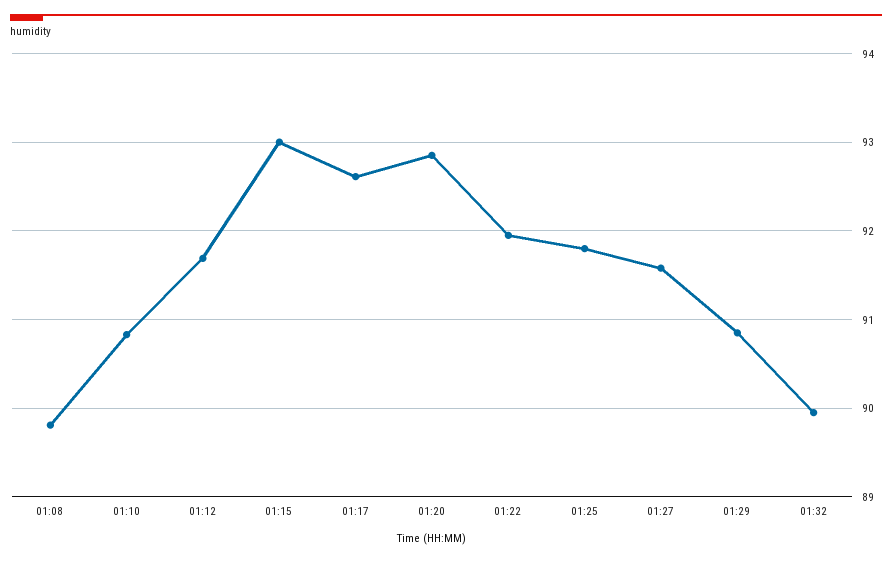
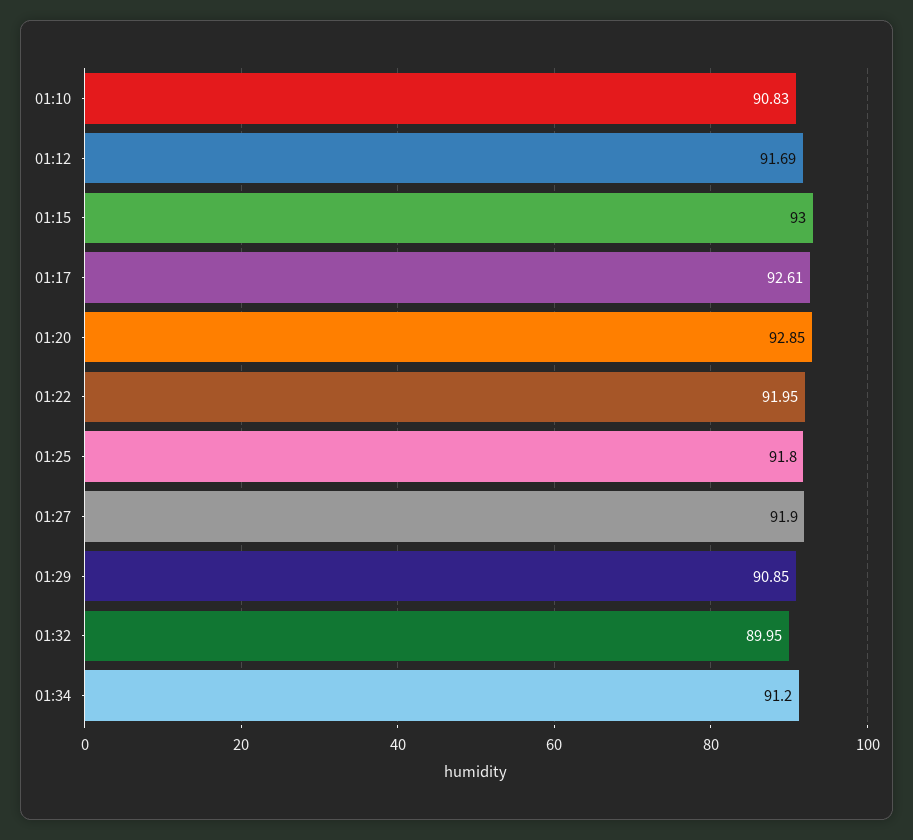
01:08: 89.8 -> none
01:27: 91.6 -> 91.9
01:34: none -> 91.2

